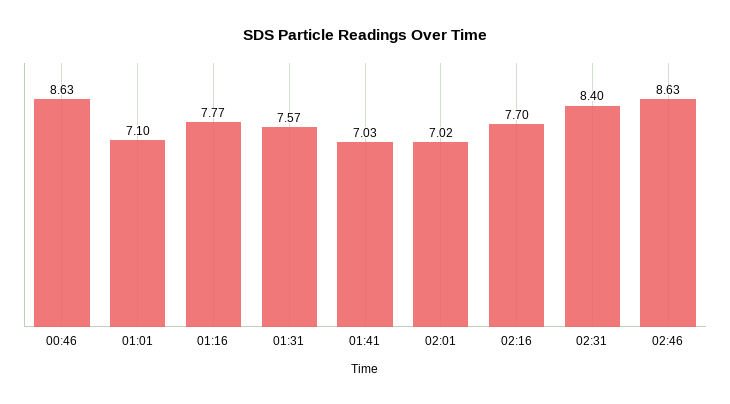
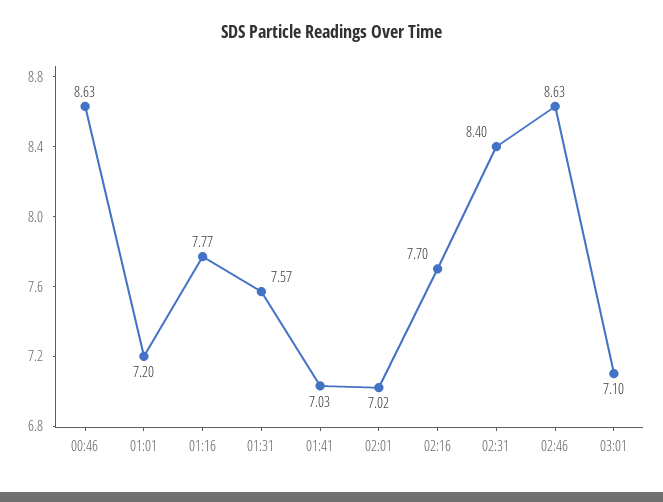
01:01: 7.1 -> 7.2
03:01: none -> 7.1

